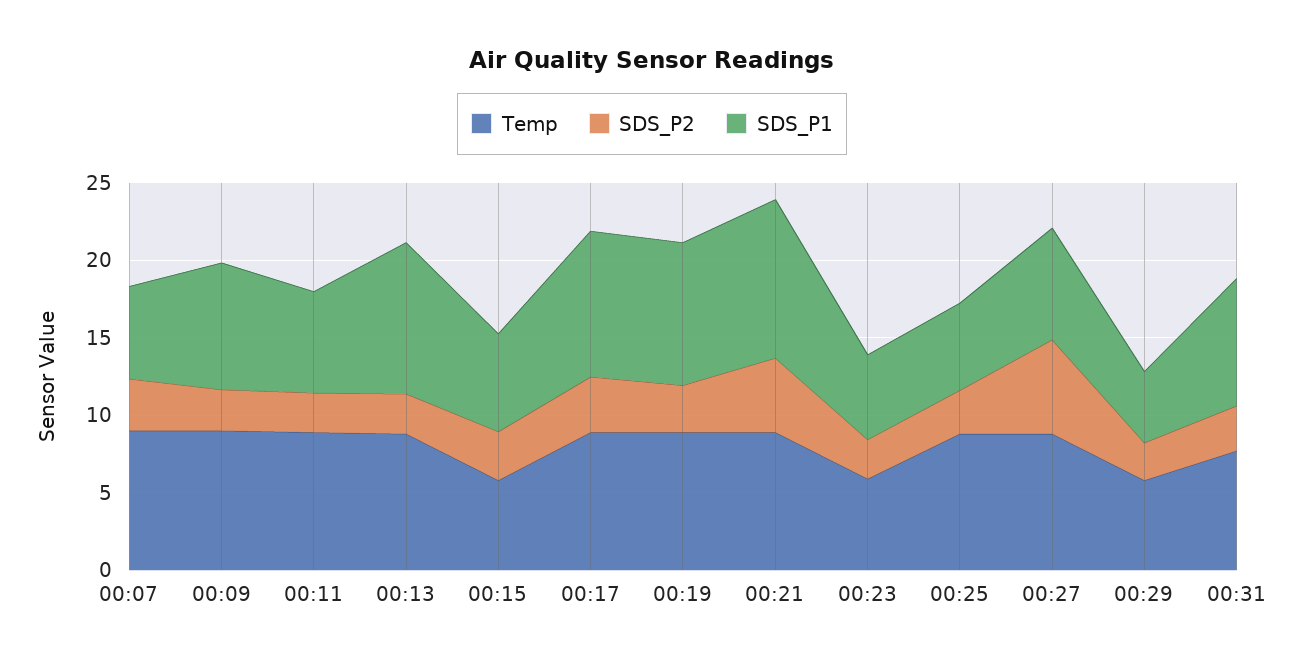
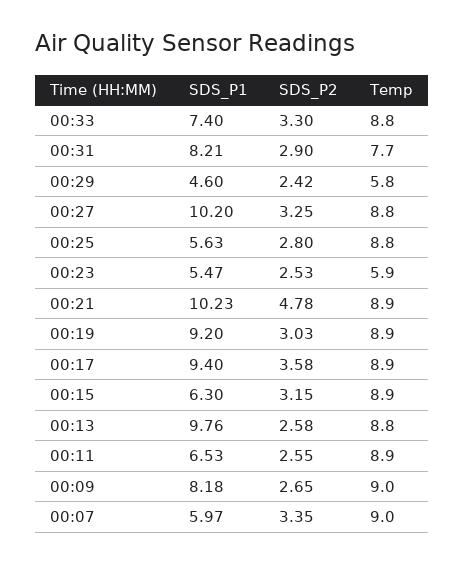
Temp, 00:15: 6 -> 8.9
SDS_P2, 00:27: 6 -> 3.25
SDS_P1, 00:27: 7 -> 10.2
SDS_P1, 00:33: none -> 7.4
SDS_P2, 00:33: none -> 3.3
Temp, 00:33: none -> 8.8

